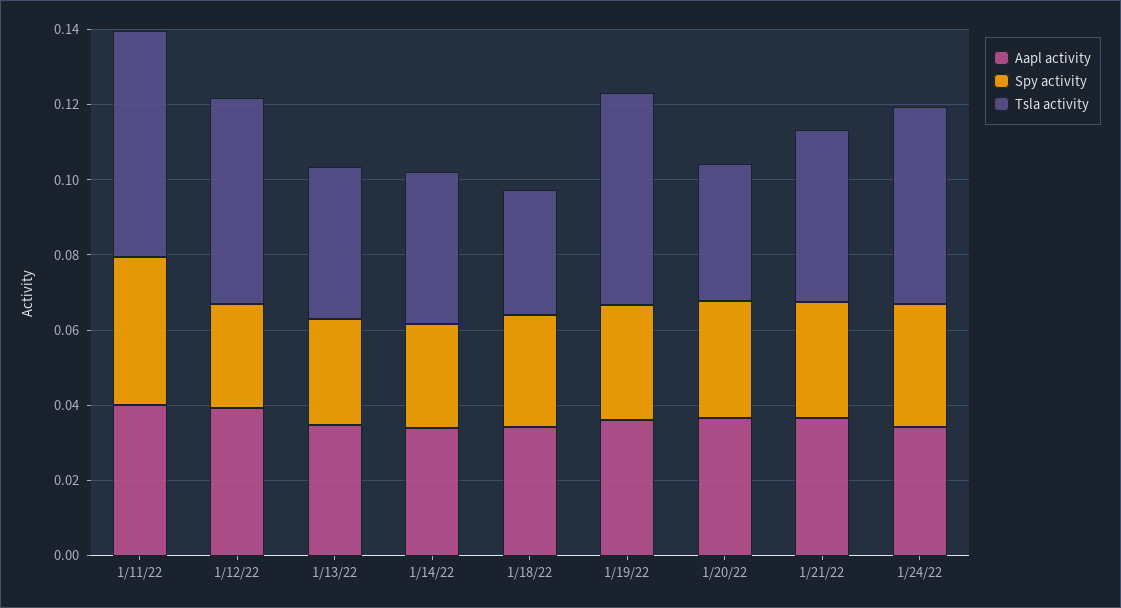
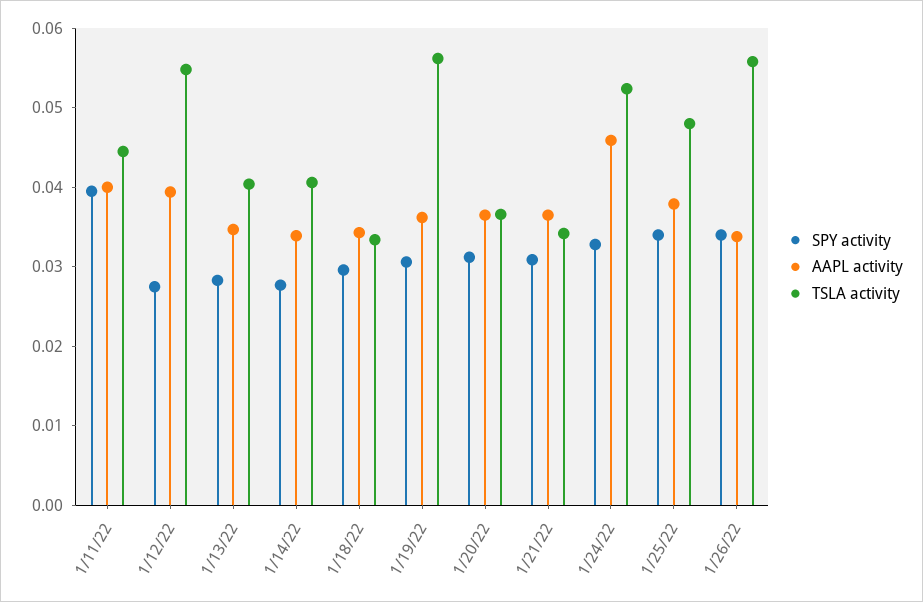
Tsla activity, 1/11/22: 0.06 -> 0.044
Tsla activity, 1/21/22: 0.045 -> 0.034
Aapl activity, 1/24/22: 0.035 -> 0.046
Spy activity, 1/25/22: none -> 0.034
Aapl activity, 1/25/22: none -> 0.038
Tsla activity, 1/25/22: none -> 0.048
Spy activity, 1/26/22: none -> 0.034
Aapl activity, 1/26/22: none -> 0.034
Tsla activity, 1/26/22: none -> 0.056

